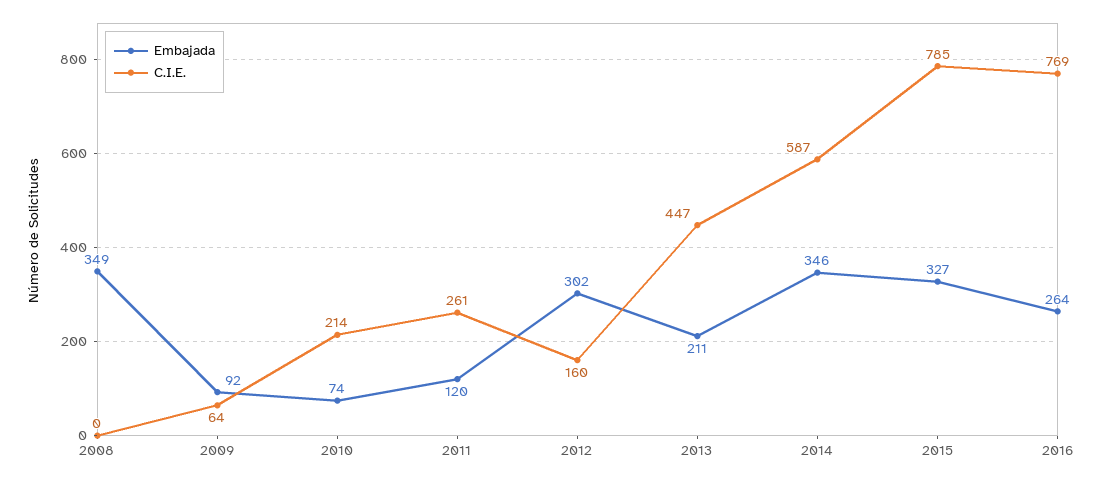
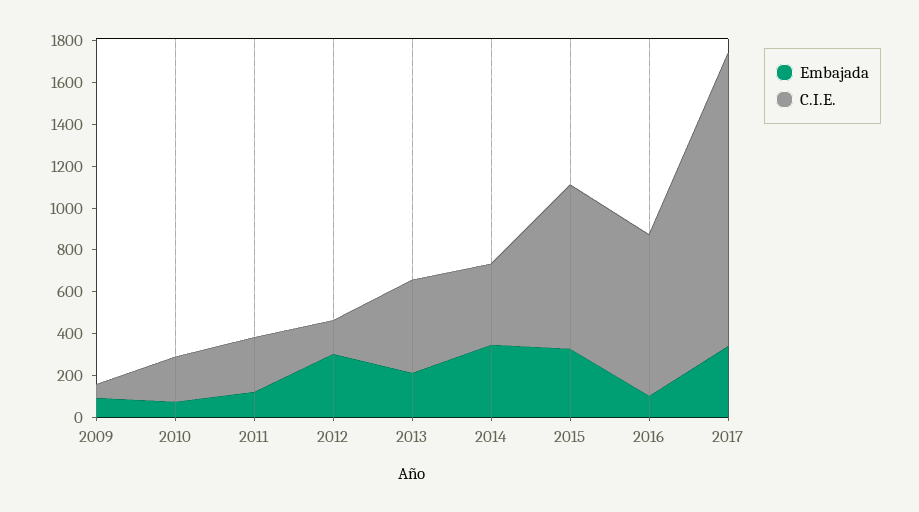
Embajada, 2008: 349 -> none
C.I.E., 2008: 0 -> none
C.I.E., 2014: 587 -> 400
Embajada, 2016: 264 -> 100
Embajada, 2017: none -> 350
C.I.E., 2017: none -> 1400

